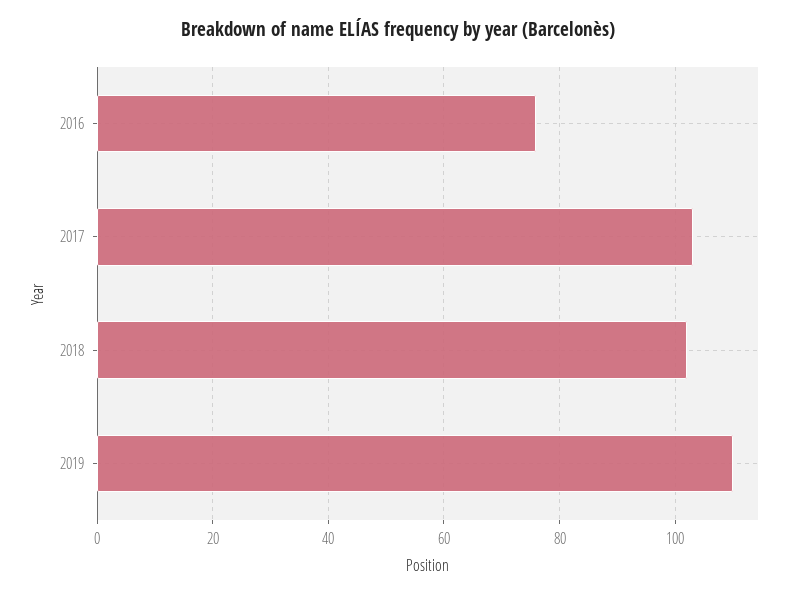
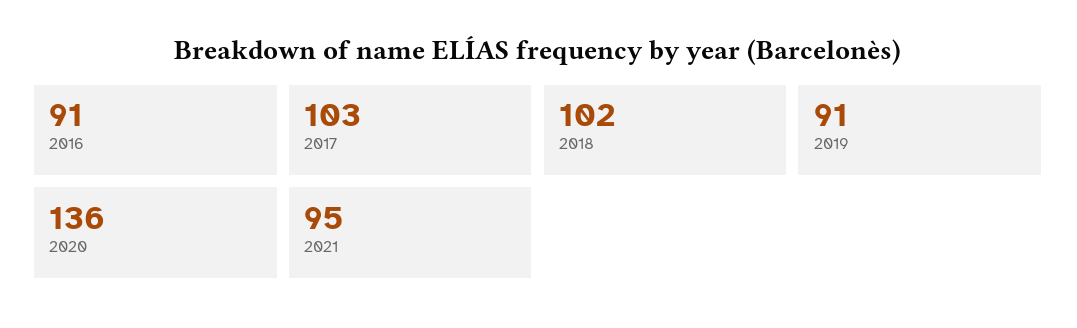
2016: 75 -> 91
2019: 110 -> 91
2020: none -> 136
2021: none -> 95

